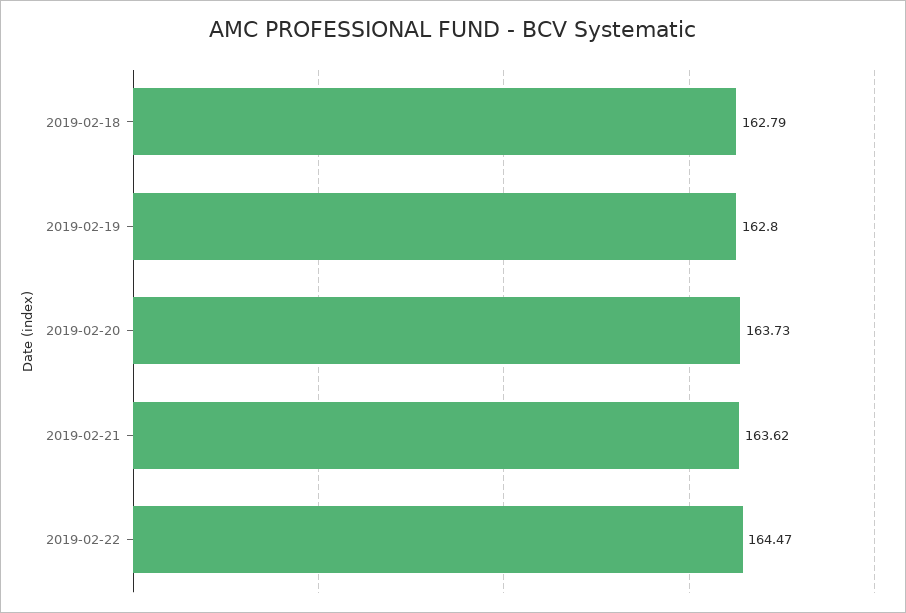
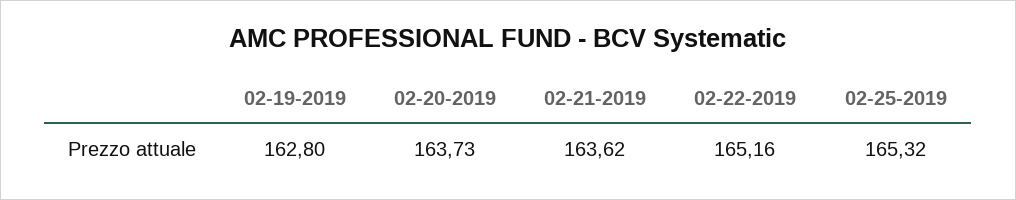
2019-02-18: 162.79 -> none
2019-02-22: 164.47 -> 165.16
02-25-2019: none -> 165.32

